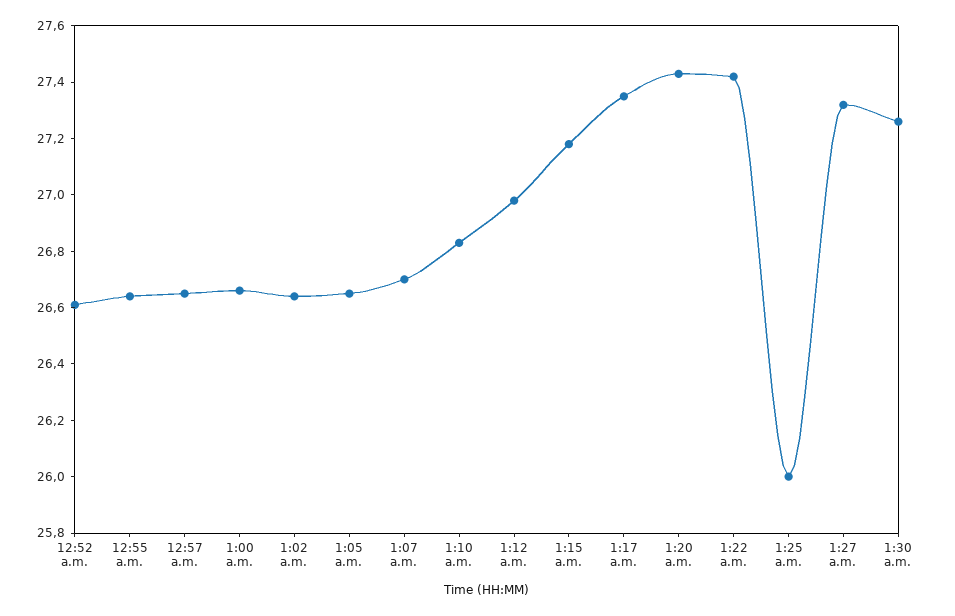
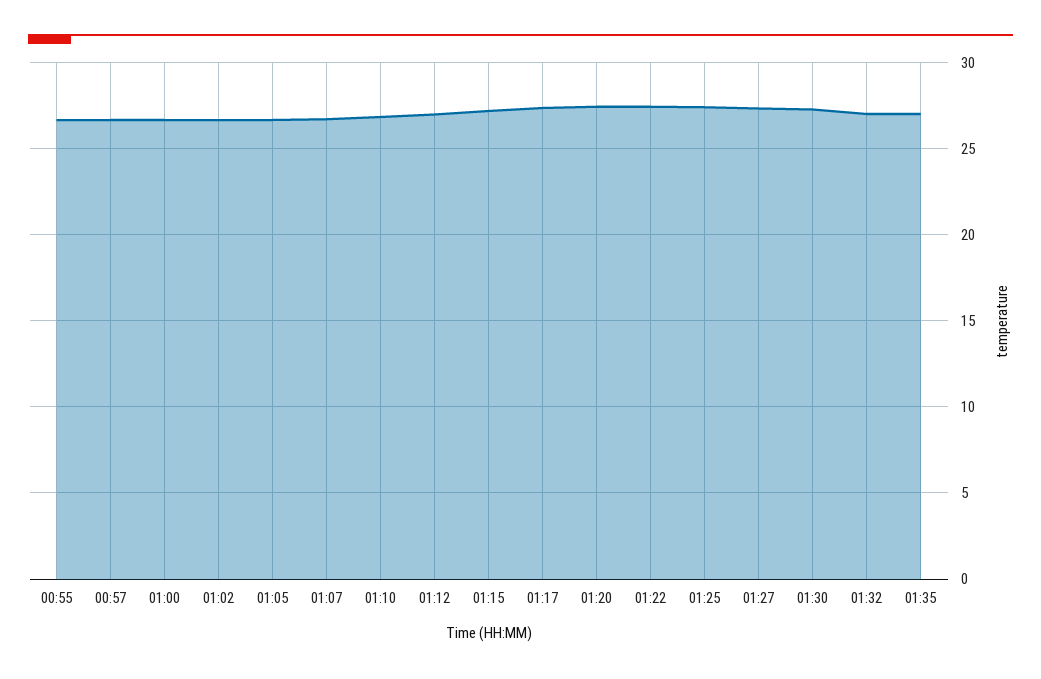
12:52 a.m.: 26.6 -> none
1:25 a.m.: 26 -> 27.5
01:32: none -> 27
01:35: none -> 27

